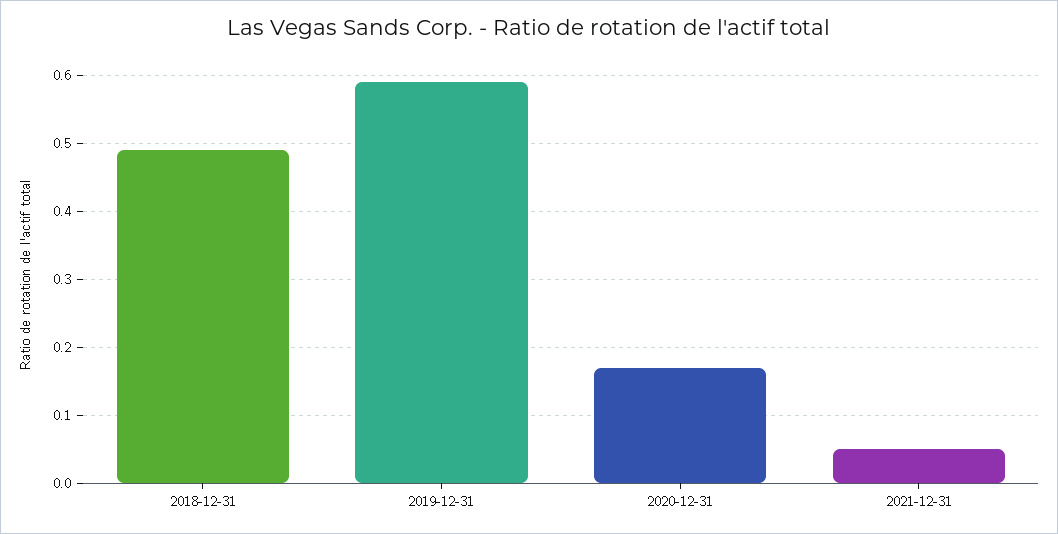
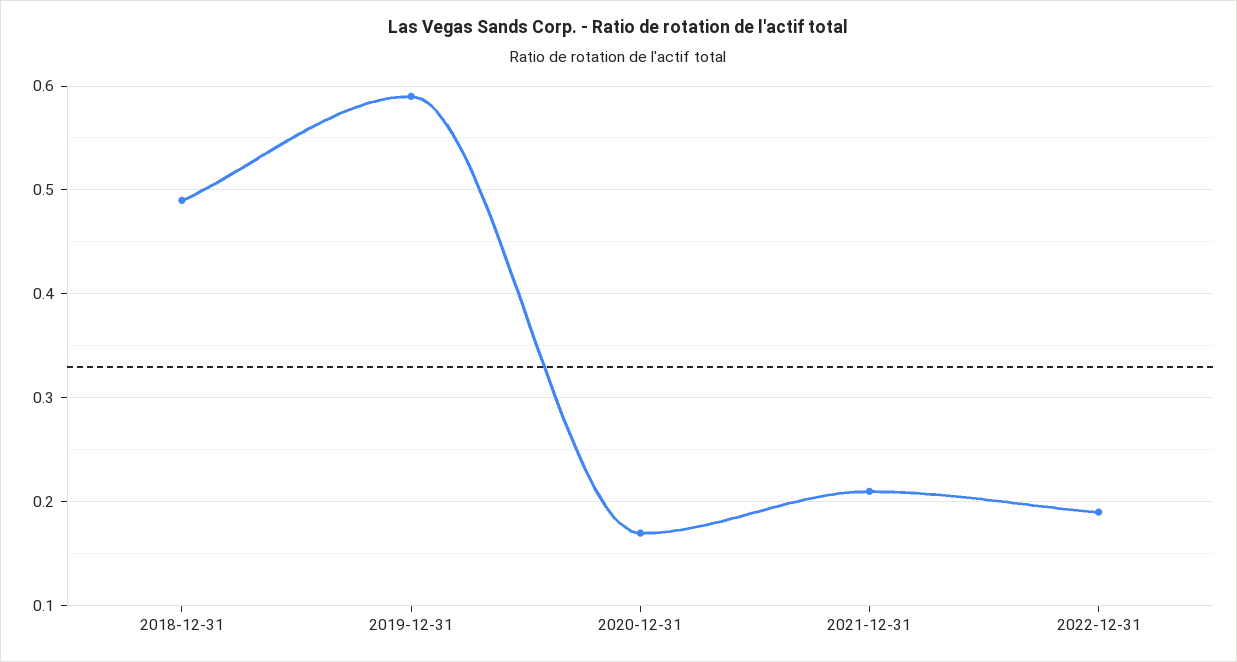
2021-12-31: 0.05 -> 0.21
2022-12-31: none -> 0.19

